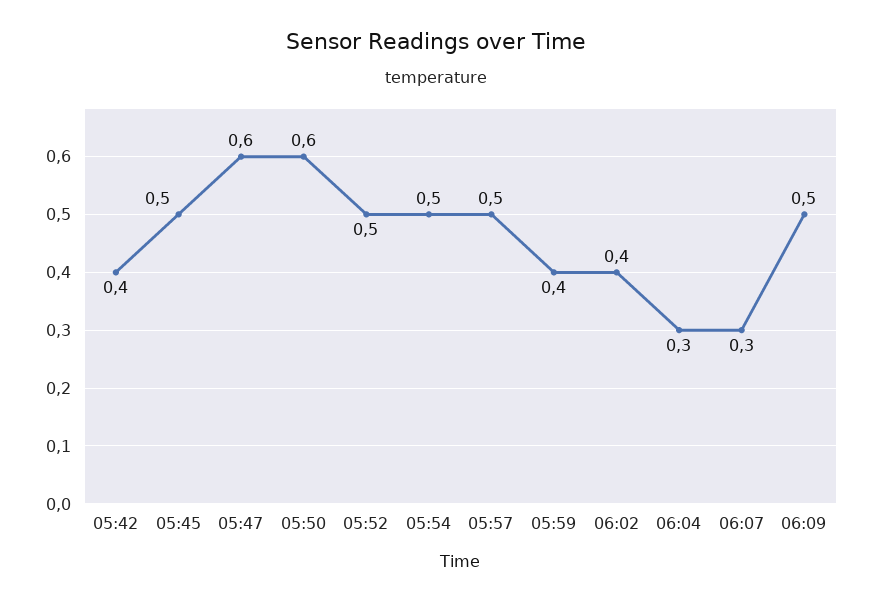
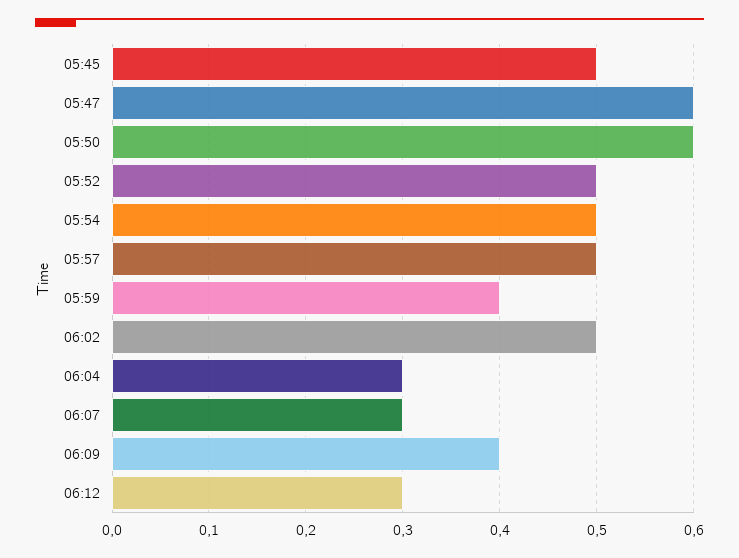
05:42: 0.4 -> none
06:02: 0.4 -> 0.5
06:09: 0.5 -> 0.4
06:12: none -> 0.3

